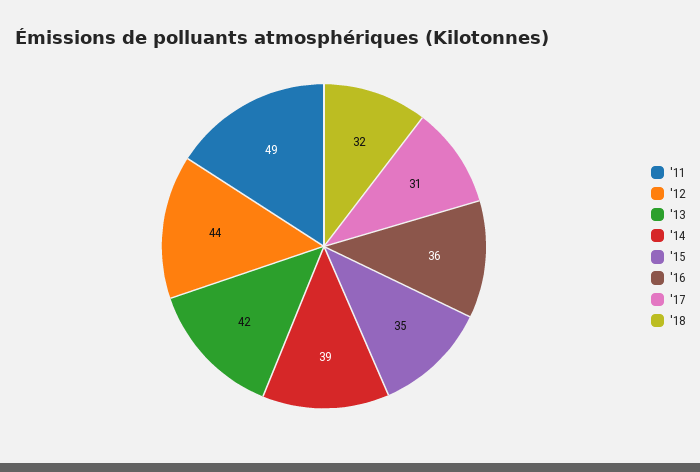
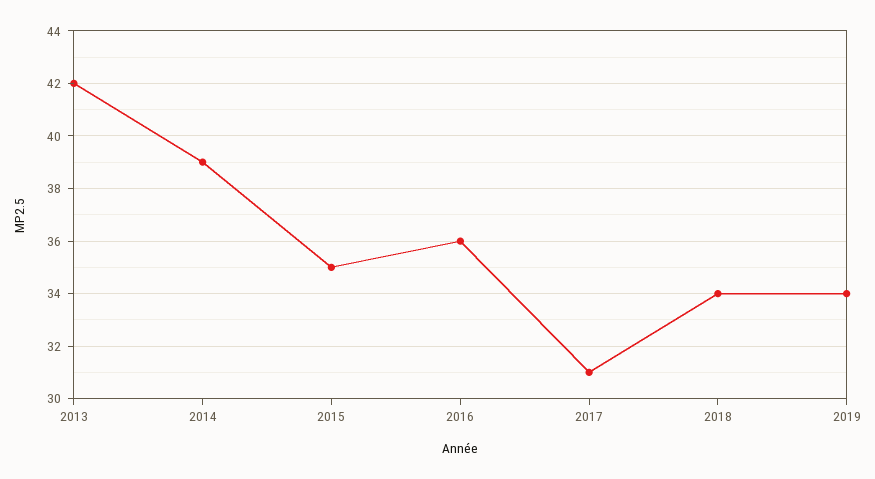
'11: 49 -> none
'12: 44 -> none
'18: 32 -> 34
2019: none -> 34

